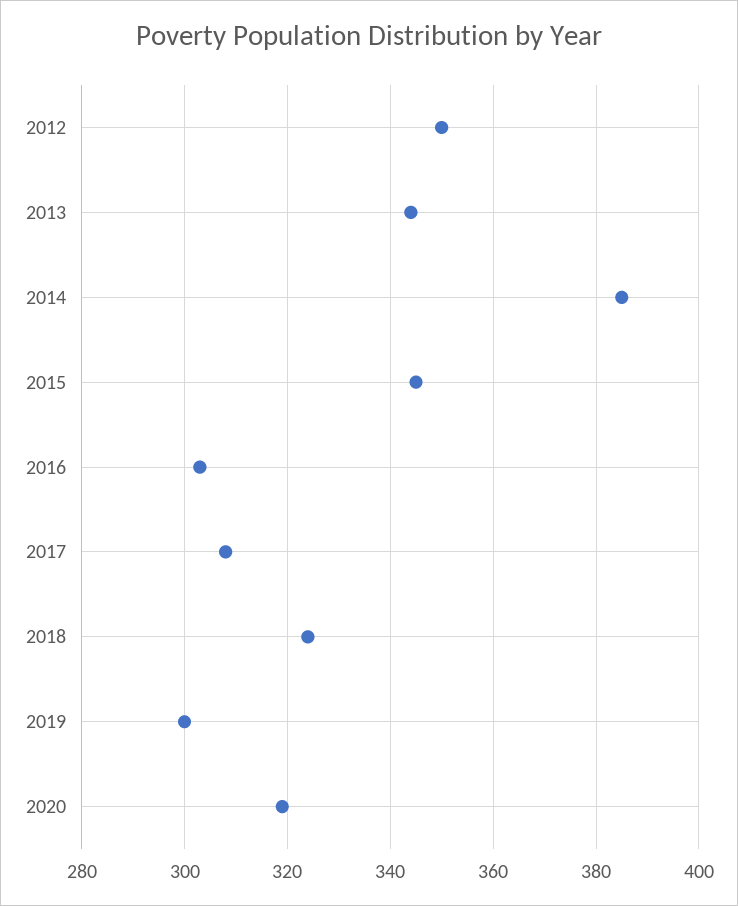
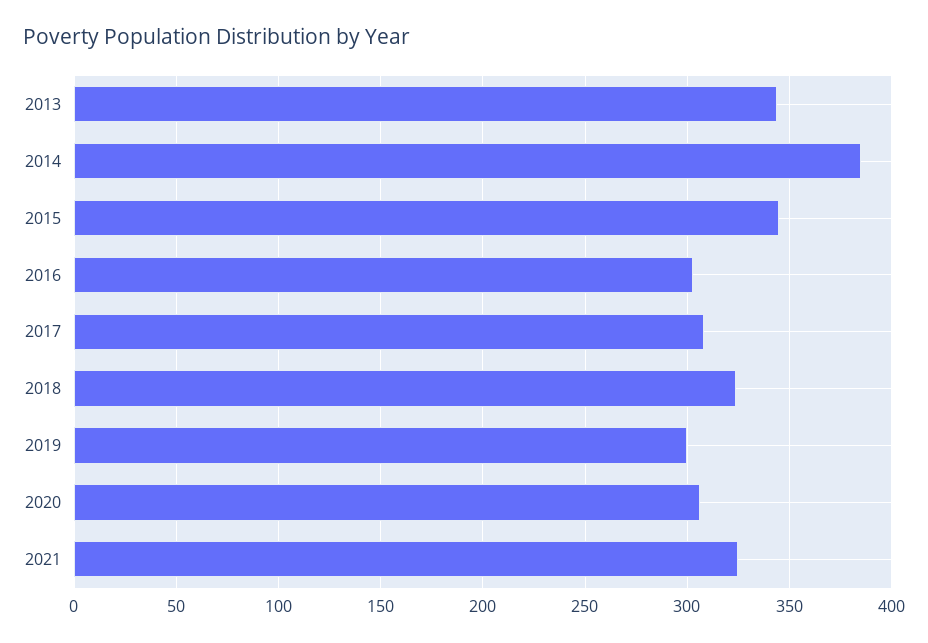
2012: 350 -> none
2020: 320 -> 305
2021: none -> 325

